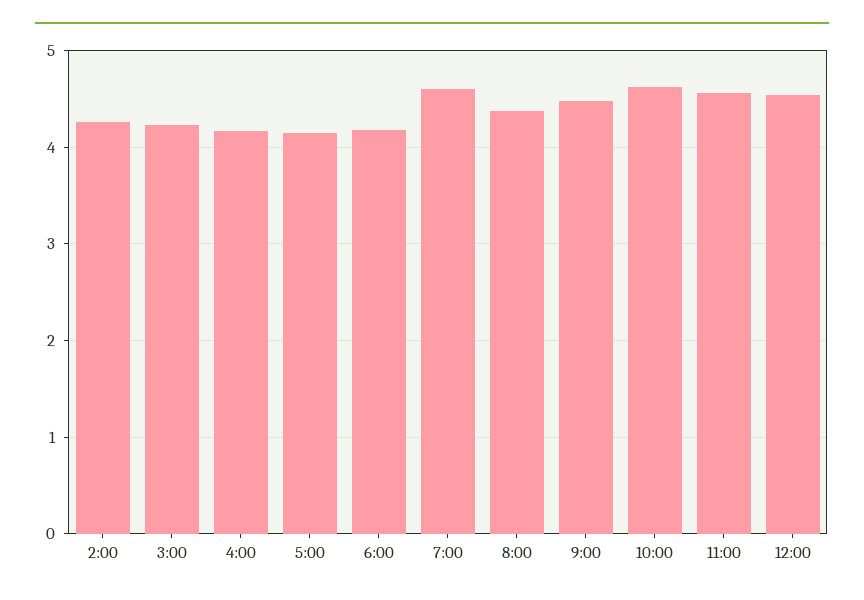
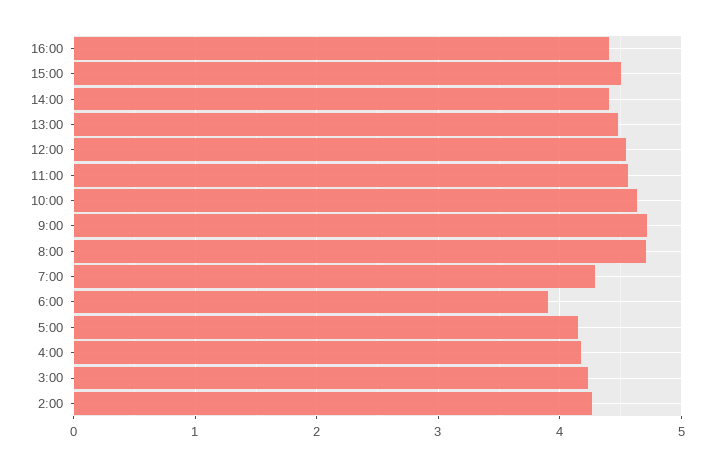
6:00: 4.2 -> 3.9
7:00: 4.6 -> 4.3
8:00: 4.4 -> 4.7
9:00: 4.5 -> 4.7
16:00: none -> 4.4
15:00: none -> 4.5
14:00: none -> 4.4
13:00: none -> 4.5

